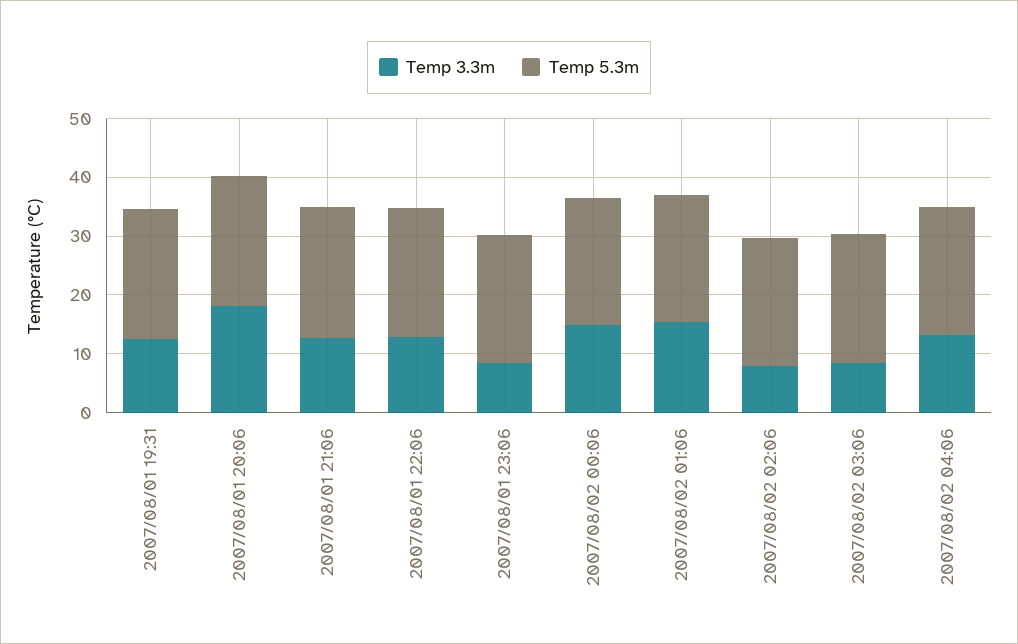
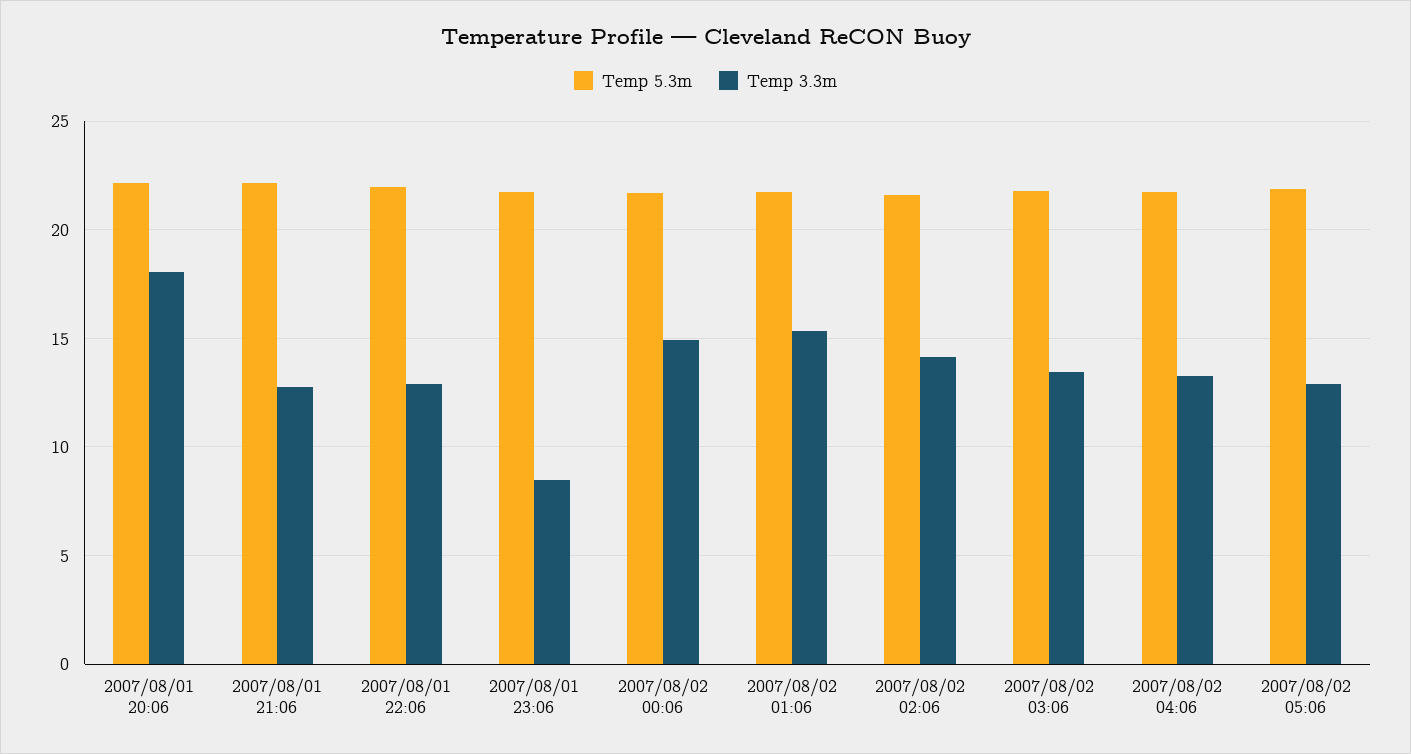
Temp 3.3m, 2007/08/01 19:31: 12 -> none
Temp 5.3m, 2007/08/01 19:31: 22 -> none
Temp 3.3m, 2007/08/02 02:06: 8 -> 14
Temp 3.3m, 2007/08/02 03:06: 8 -> 13.5
Temp 5.3m, 2007/08/02 05:06: none -> 22
Temp 3.3m, 2007/08/02 05:06: none -> 13

